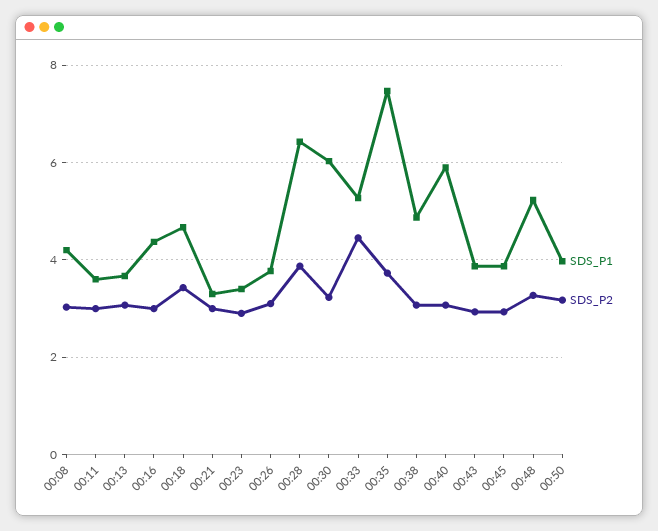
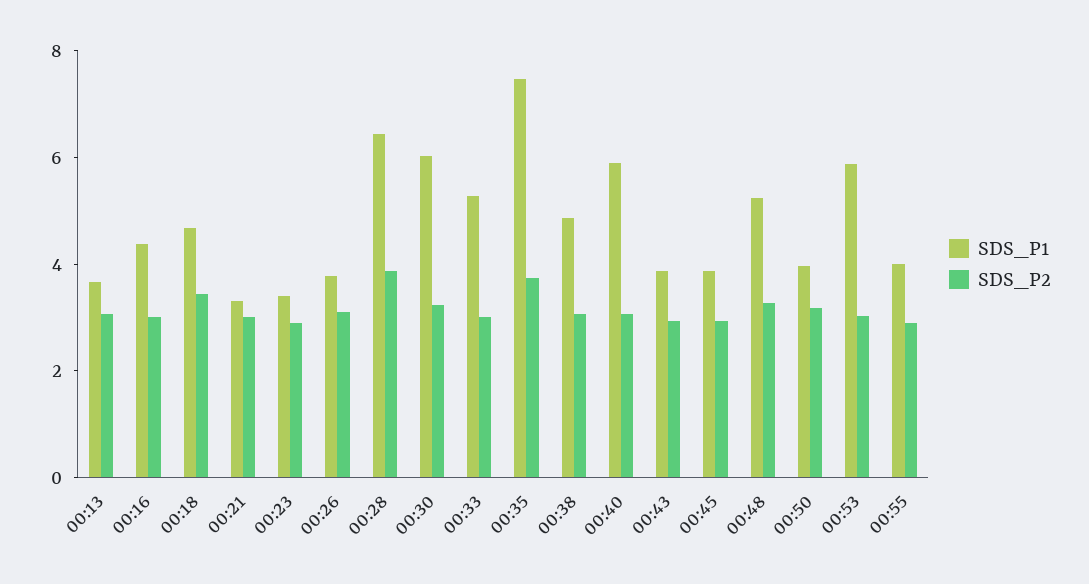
SDS_P1, 00:08: 4.2 -> none
SDS_P2, 00:08: 3 -> none
SDS_P1, 00:11: 3.6 -> none
SDS_P2, 00:11: 3 -> none
SDS_P2, 00:33: 4.4 -> 3
SDS_P1, 00:53: none -> 6
SDS_P2, 00:53: none -> 3
SDS_P1, 00:55: none -> 4
SDS_P2, 00:55: none -> 3

